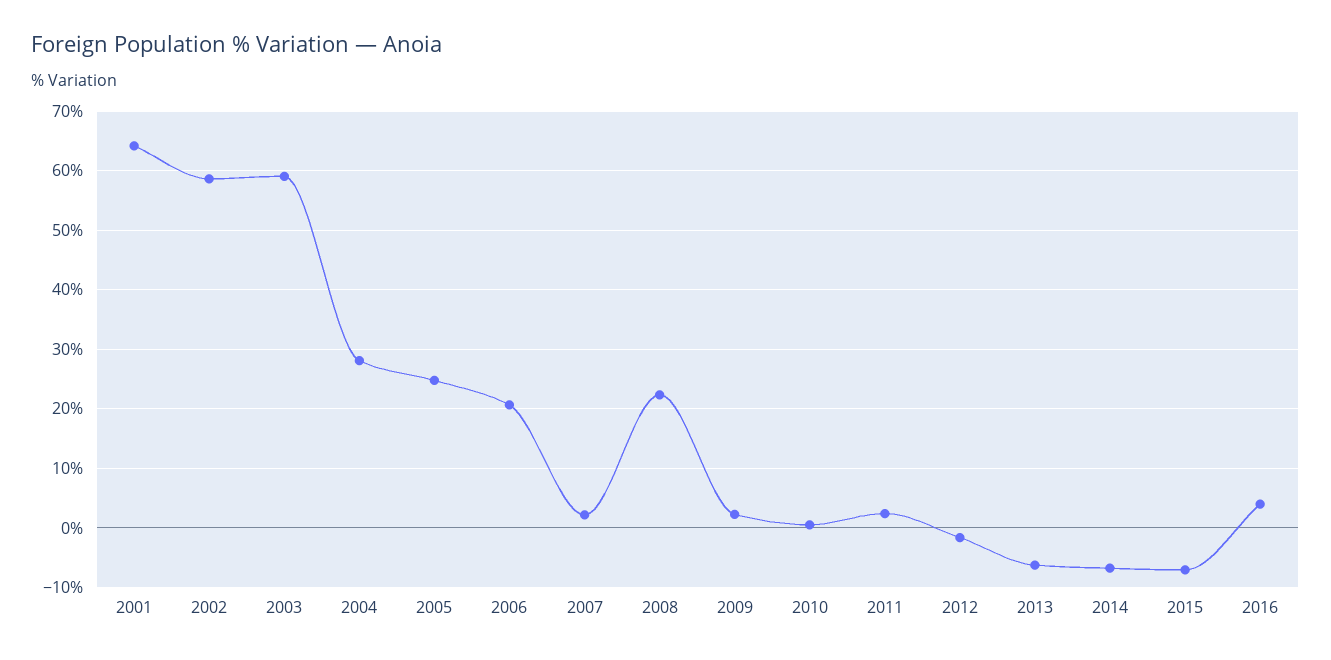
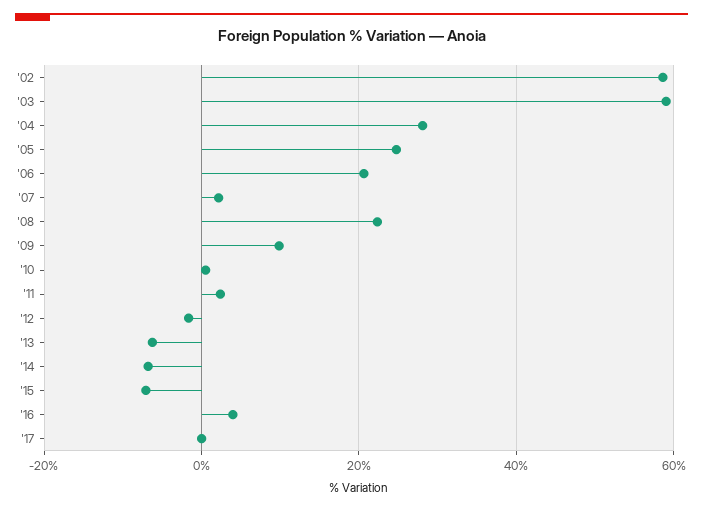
2001: 64 -> none
2009: 2 -> 10
'17: none -> 0

